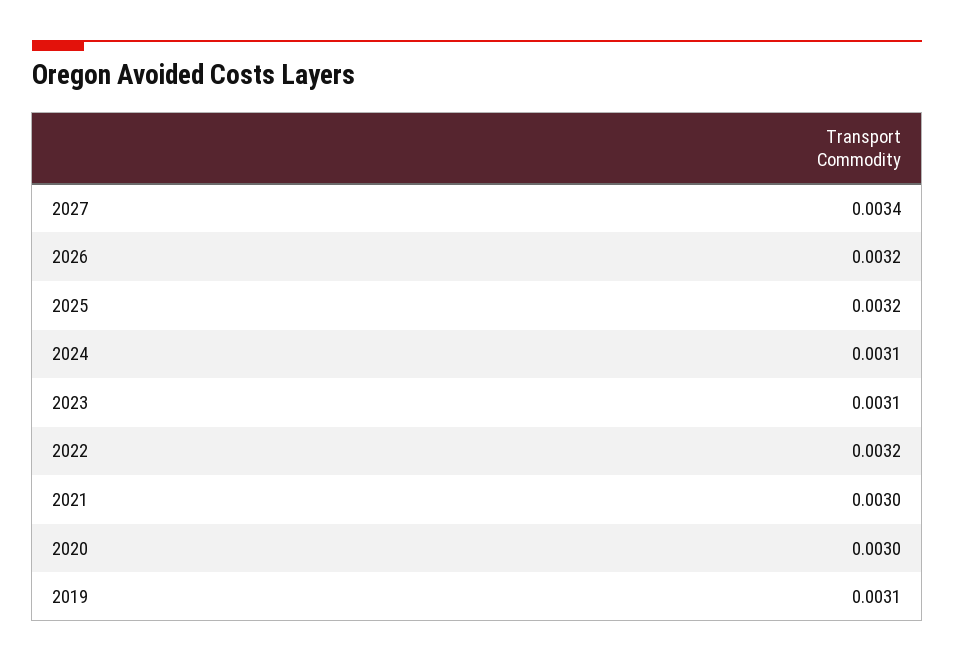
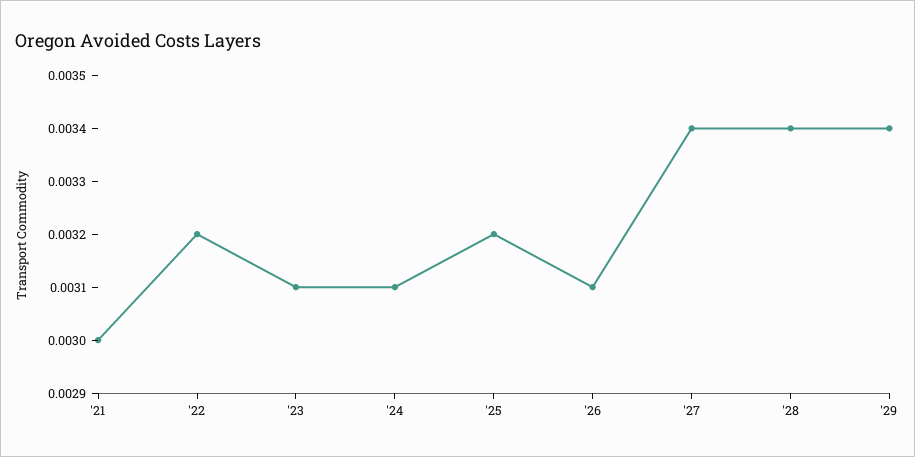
2026: 0.0032 -> 0.0031
2020: 0.003 -> none
2019: 0.0031 -> none
'28: none -> 0.0034
'29: none -> 0.0034

